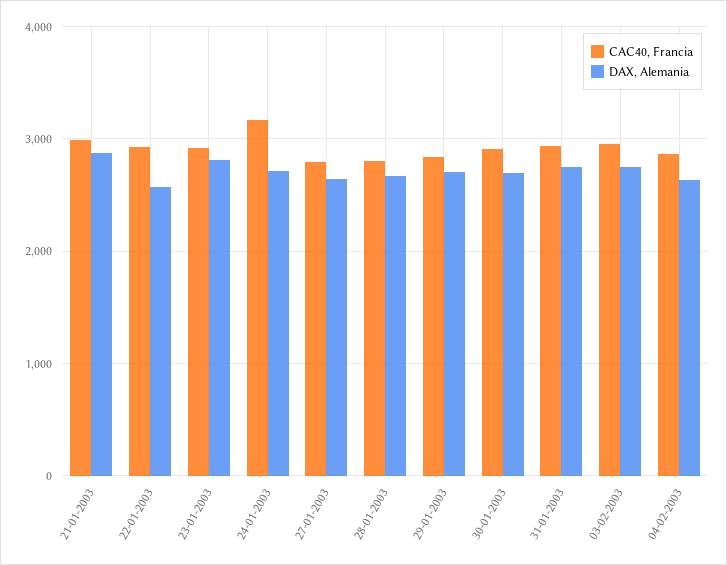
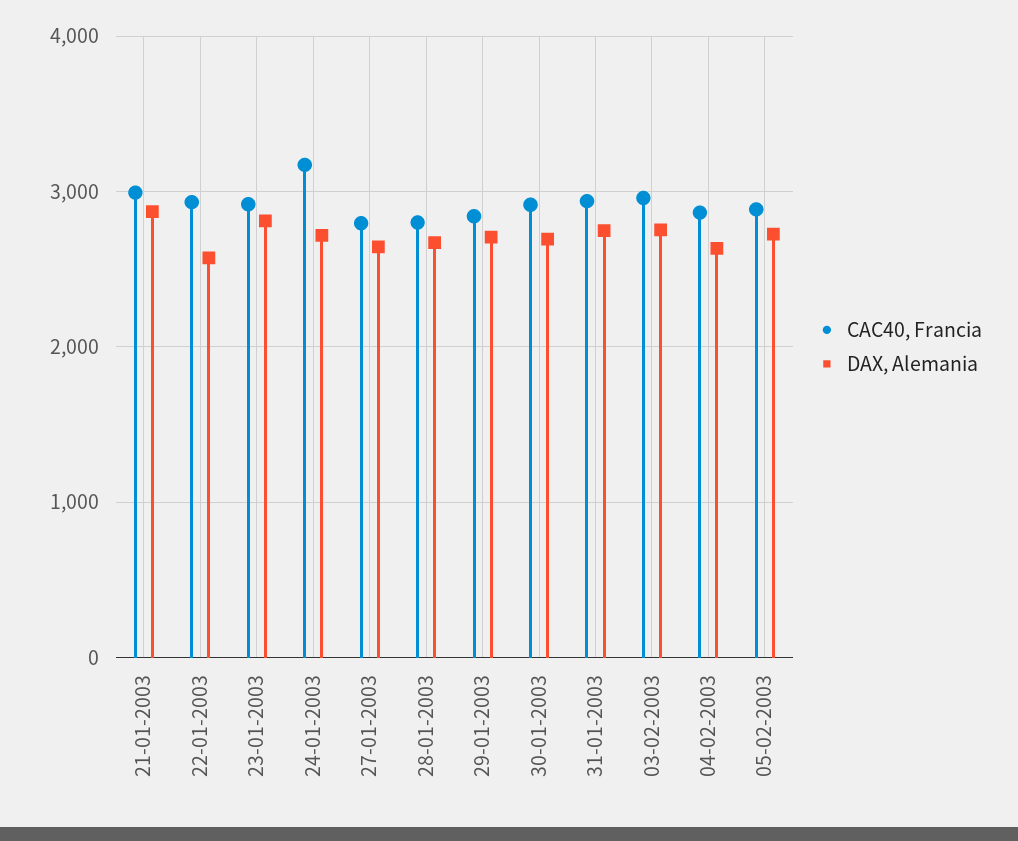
CAC40, Francia, 05-02-2003: none -> 2900
DAX, Alemania, 05-02-2003: none -> 2700

